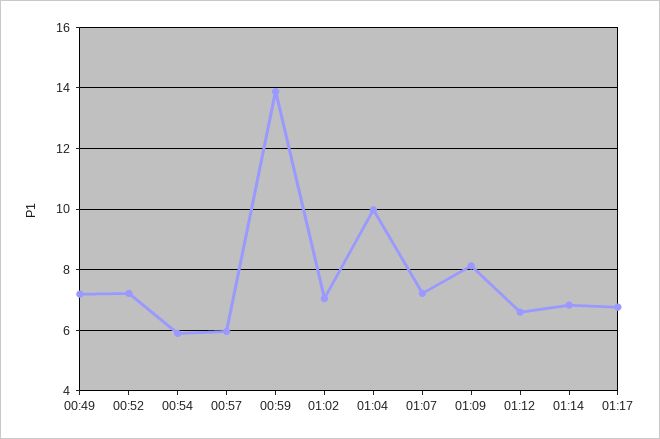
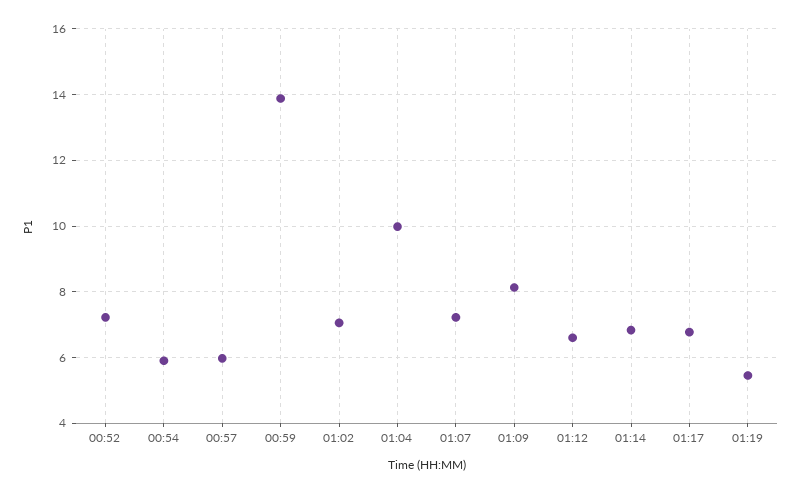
00:49: 7.2 -> none
01:19: none -> 5.4

